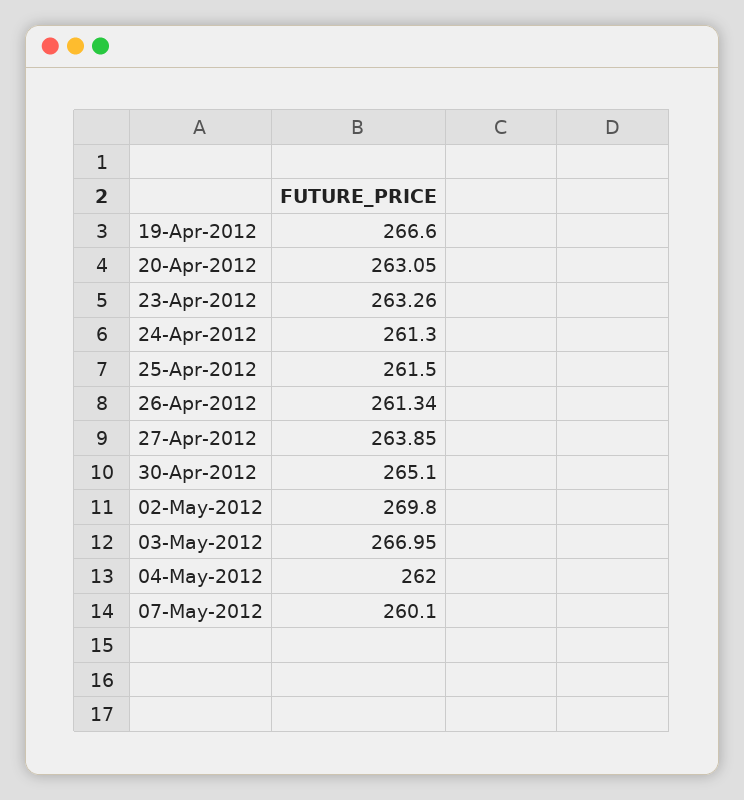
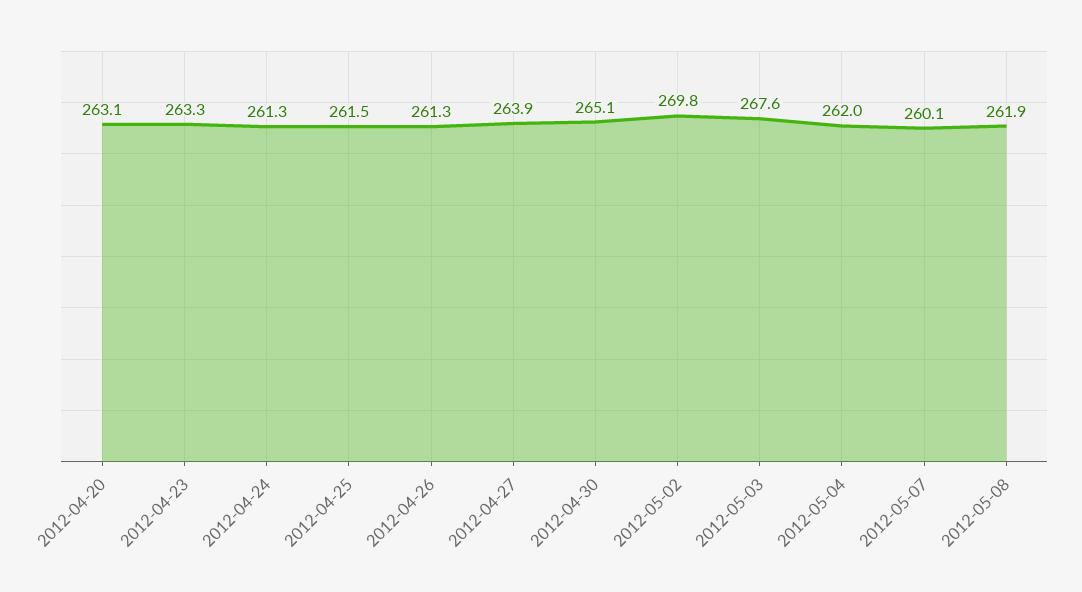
19-Apr-2012: 266.6 -> none
03-May-2012: 266.95 -> 267.6
2012-05-08: none -> 261.9

